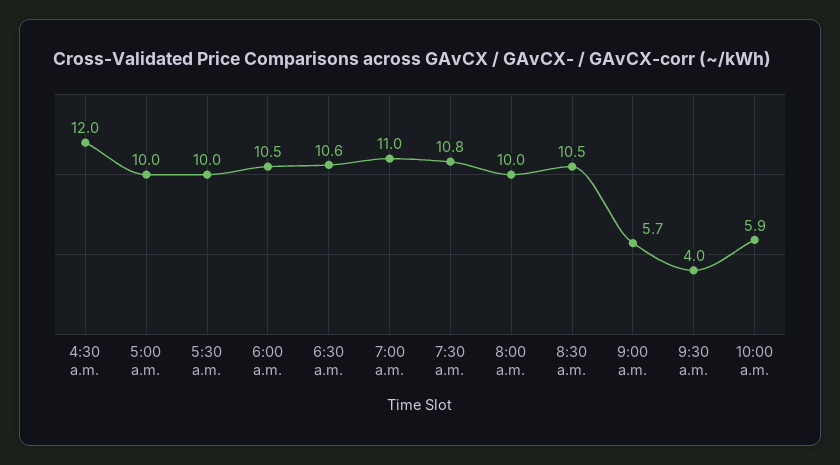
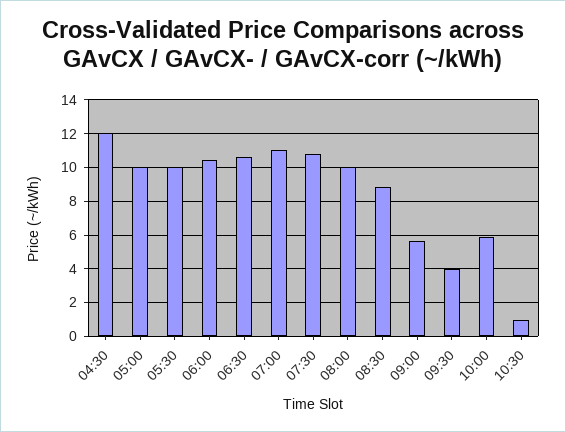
8:30 a.m.: 10.5 -> 9
10:30: none -> 1

